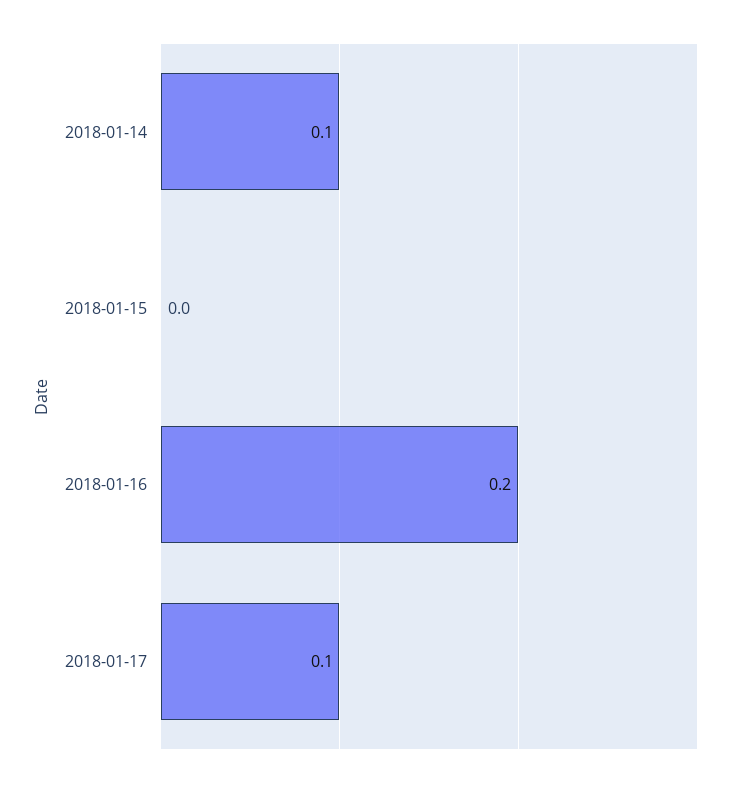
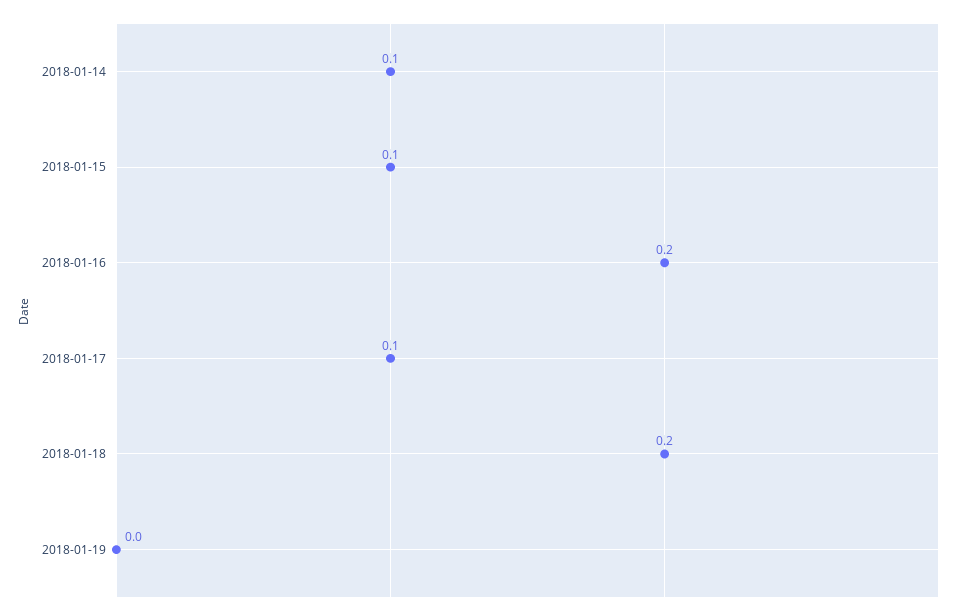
2018-01-15: 0 -> 0.1
2018-01-18: none -> 0.2
2018-01-19: none -> 0

